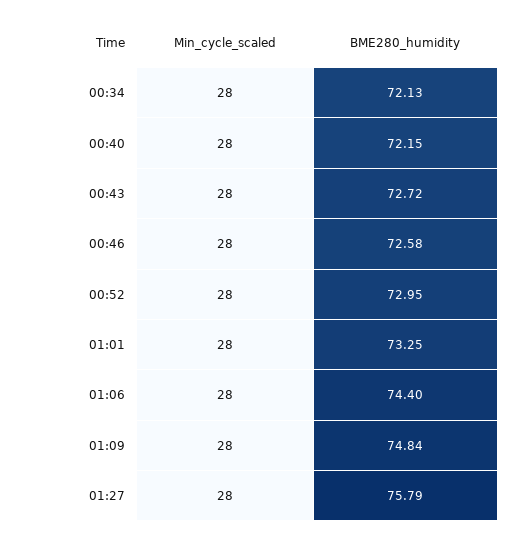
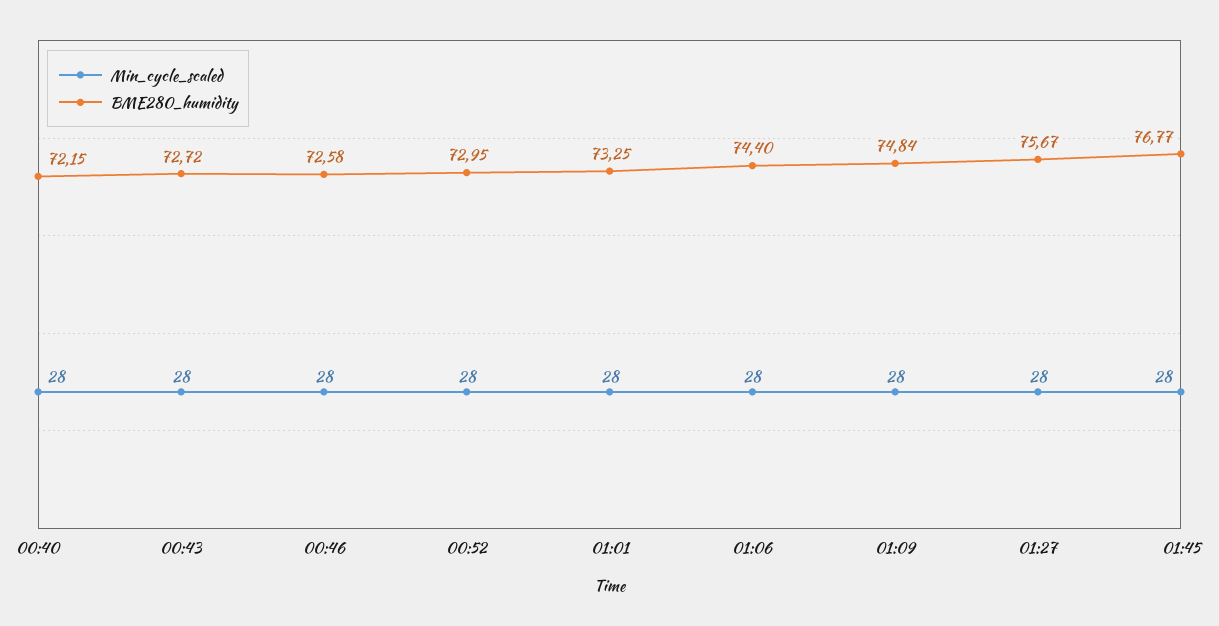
Min_cycle_scaled, 00:34: 28 -> none
BME280_humidity, 00:34: 72.13 -> none
BME280_humidity, 01:27: 75.79 -> 75.67
Min_cycle_scaled, 01:45: none -> 28
BME280_humidity, 01:45: none -> 76.77

